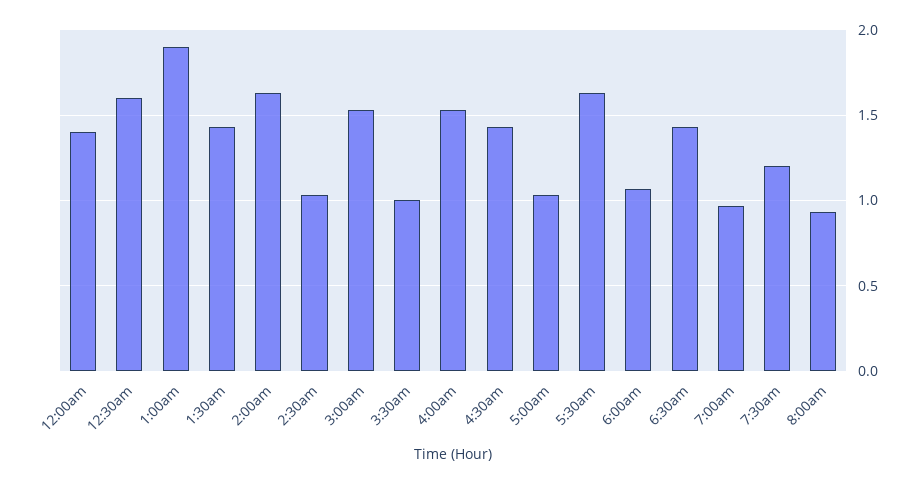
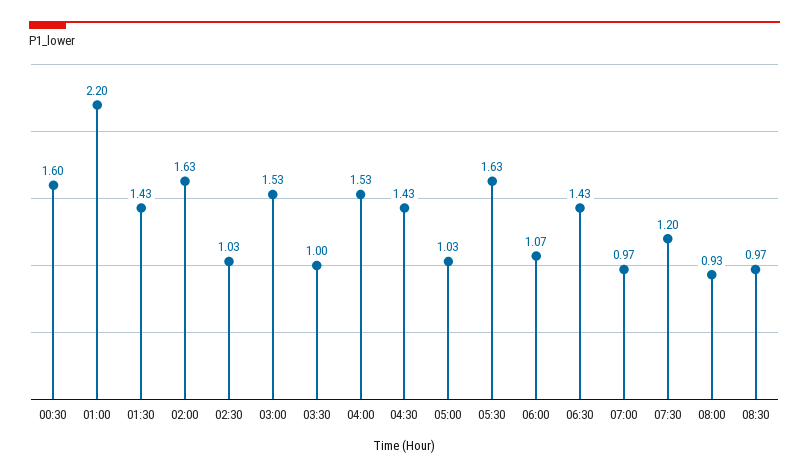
12:00am: 1.4 -> none
1:00am: 1.9 -> 2.2
08:30: none -> 0.97

